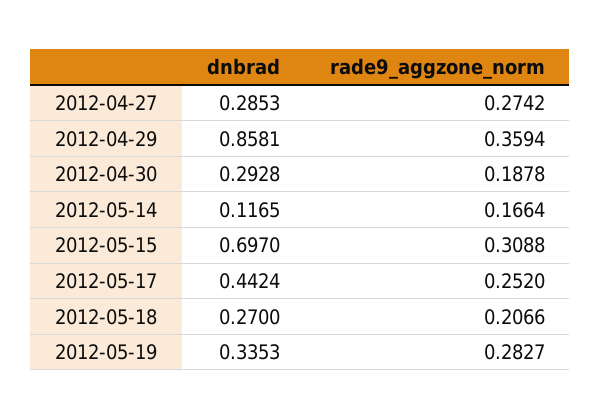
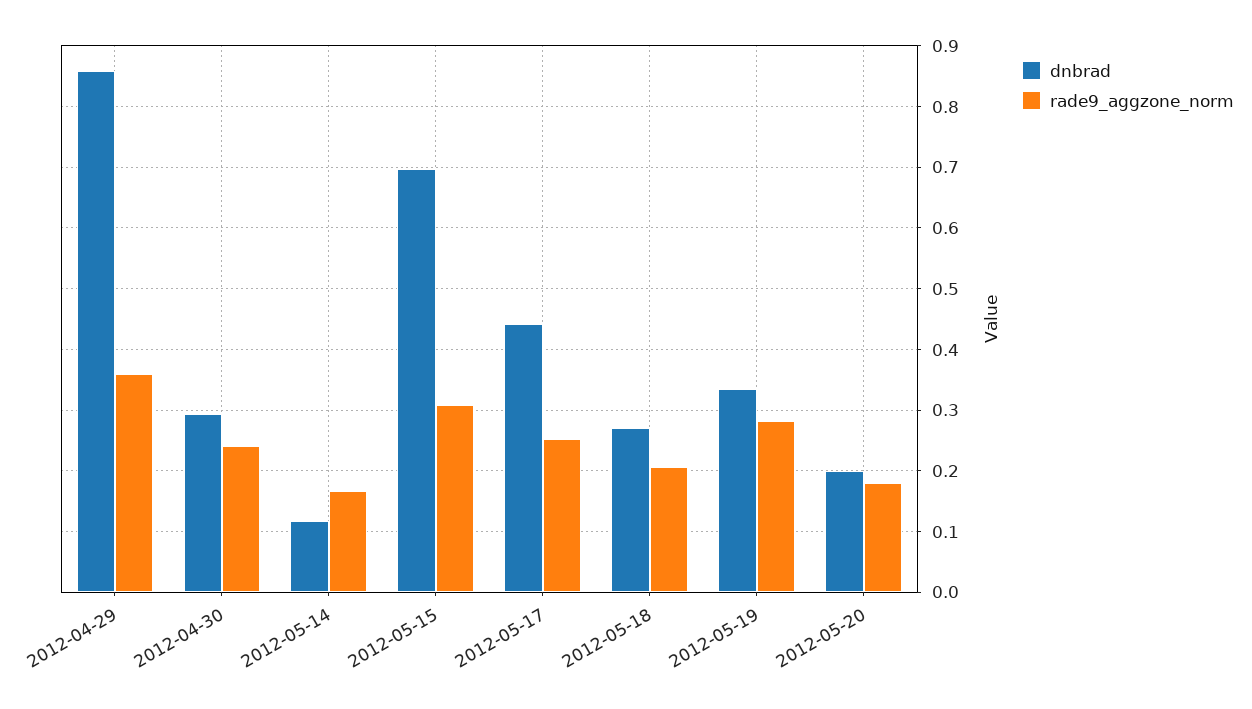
dnbrad, 2012-04-27: 0.2853 -> none
rade9_aggzone_norm, 2012-04-27: 0.2742 -> none
rade9_aggzone_norm, 2012-04-30: 0.1878 -> 0.24
dnbrad, 2012-05-20: none -> 0.2
rade9_aggzone_norm, 2012-05-20: none -> 0.18

